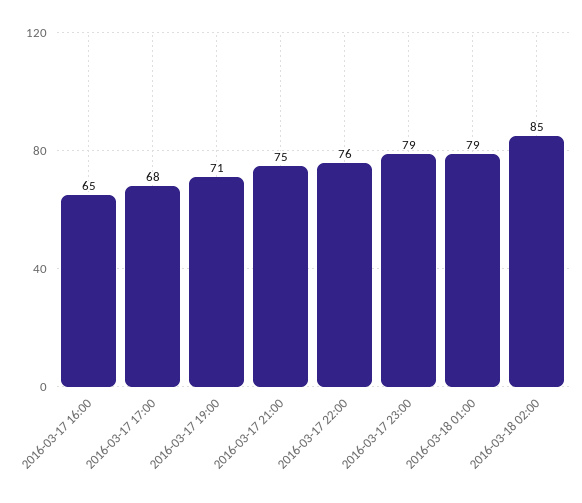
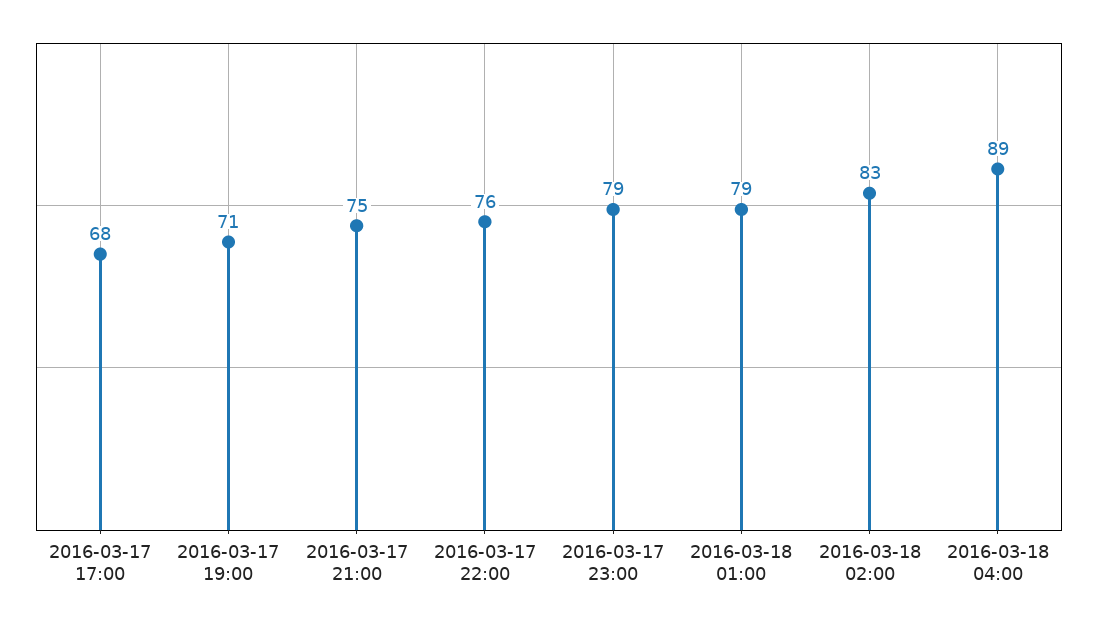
2016-03-17 16:00: 65 -> none
2016-03-18 02:00: 85 -> 83
2016-03-18 04:00: none -> 89

